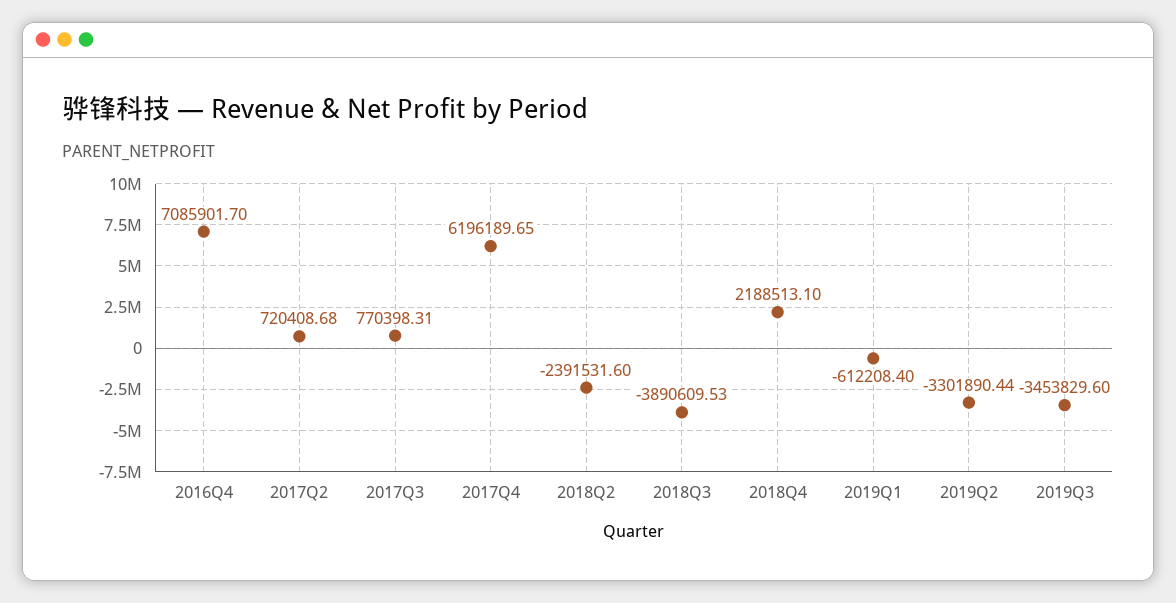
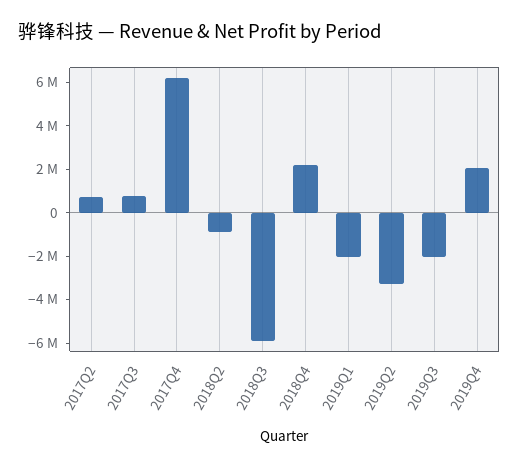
2016Q4: 7085901.7 -> none
2018Q2: -2391531.6 -> -1000000
2018Q3: -3890609.53 -> -6000000
2019Q1: -612208.4 -> -2000000
2019Q3: -3453829.6 -> -2000000
2019Q4: none -> 2000000

